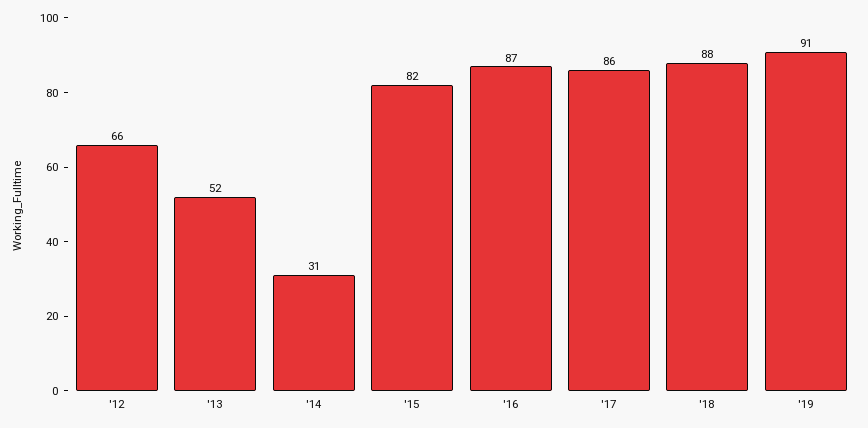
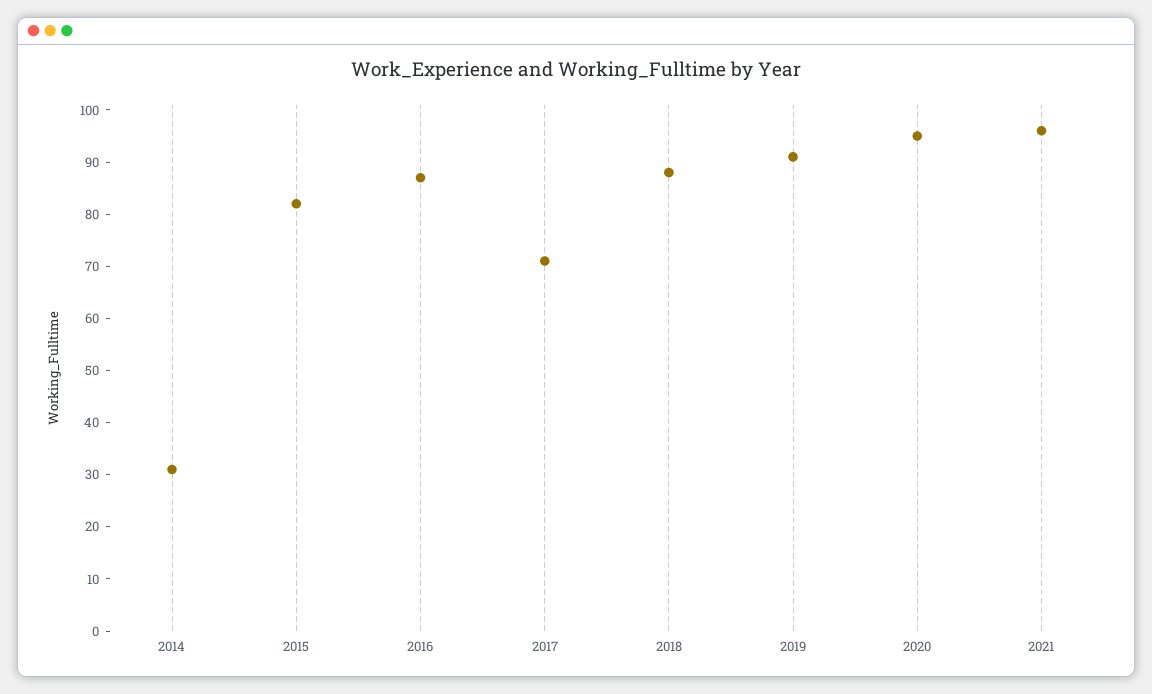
'12: 66 -> none
'13: 52 -> none
'17: 86 -> 70
2020: none -> 95
2021: none -> 95

